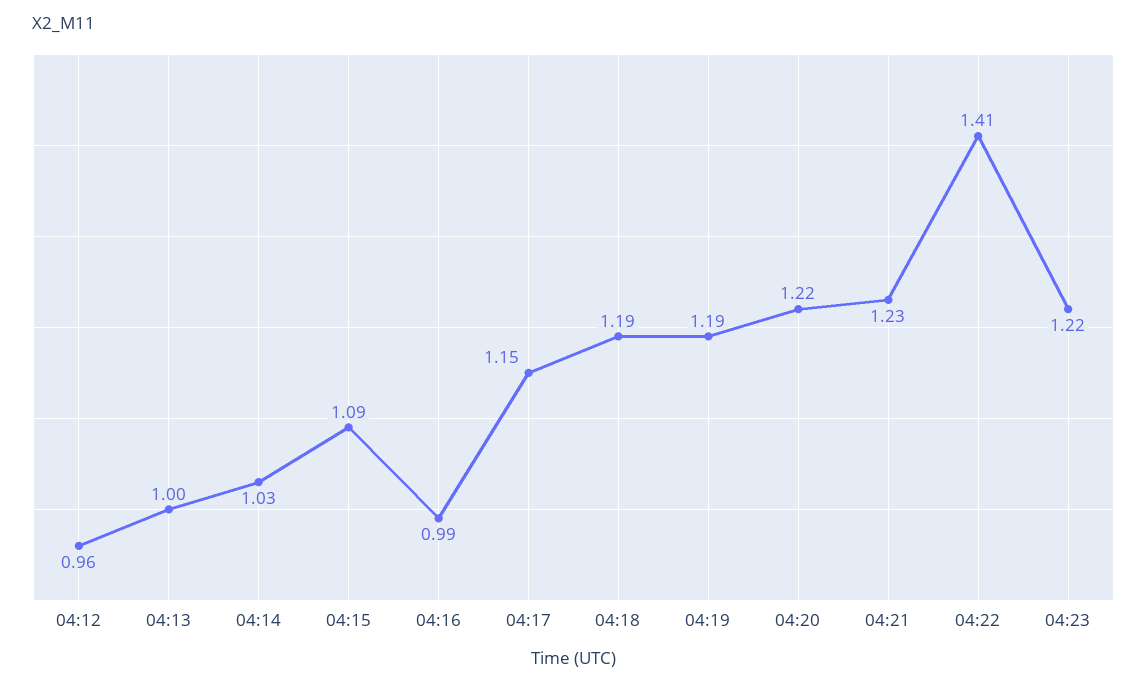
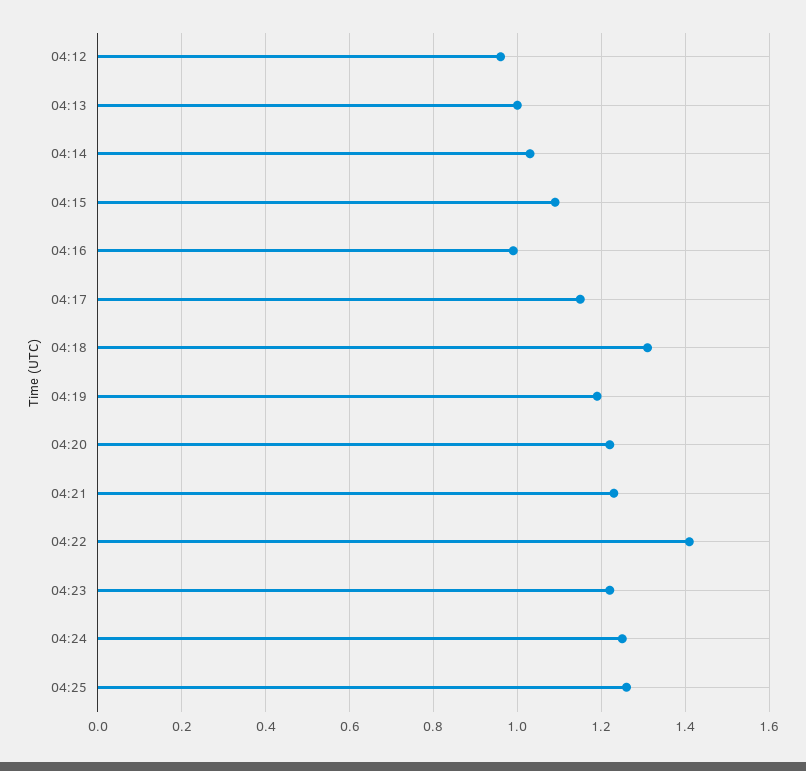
04:18: 1.19 -> 1.3
04:24: none -> 1.25
04:25: none -> 1.25

